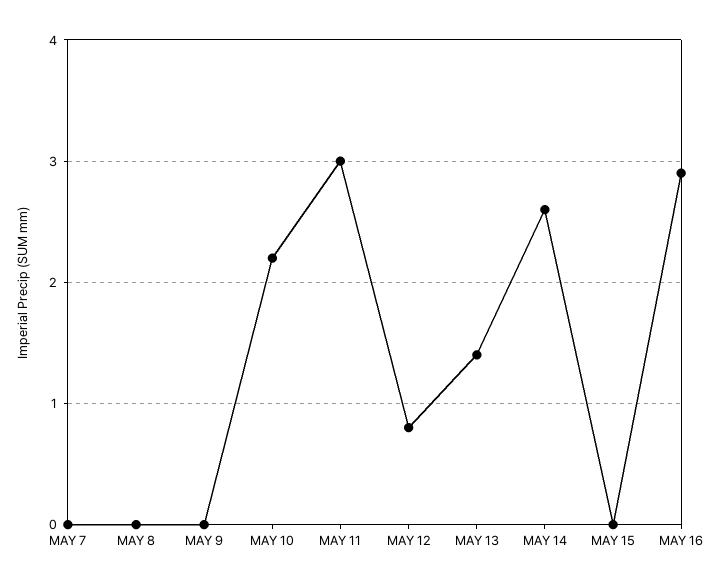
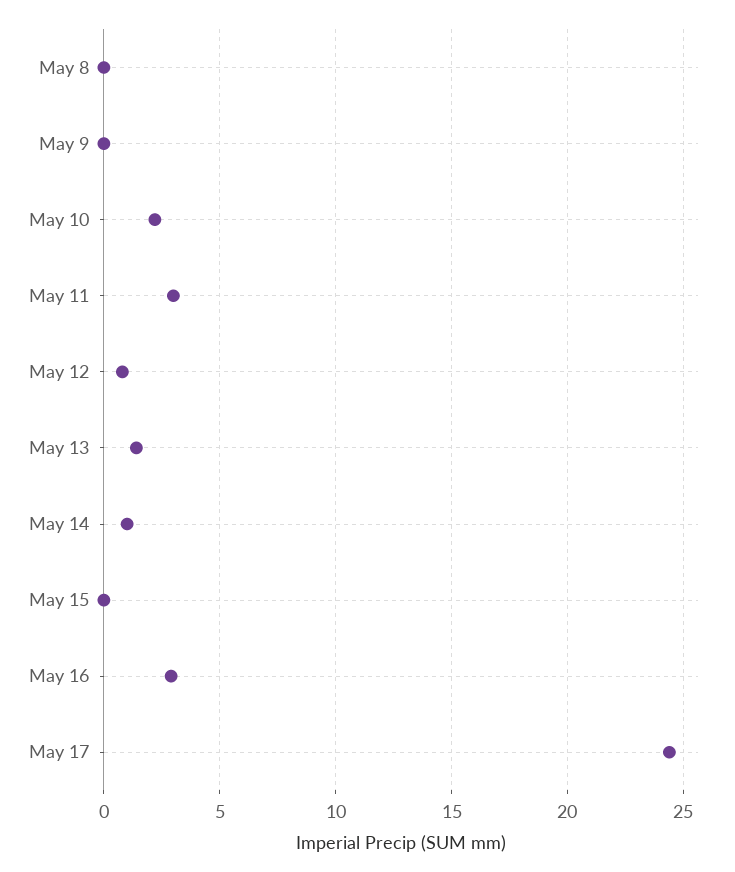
MAY 7: 0 -> none
MAY 14: 2.6 -> 1
May 17: none -> 24.5

